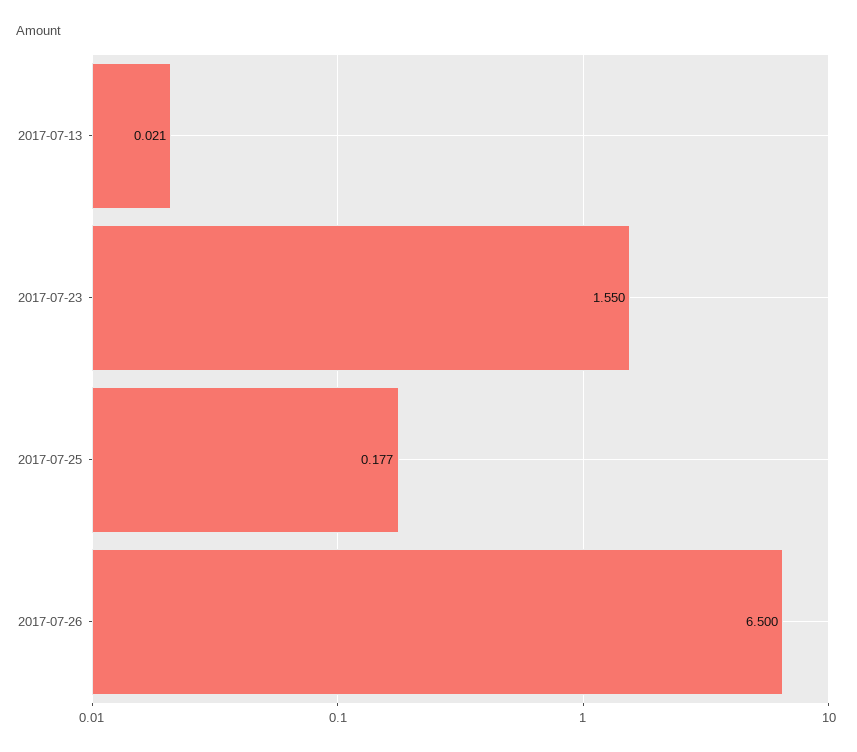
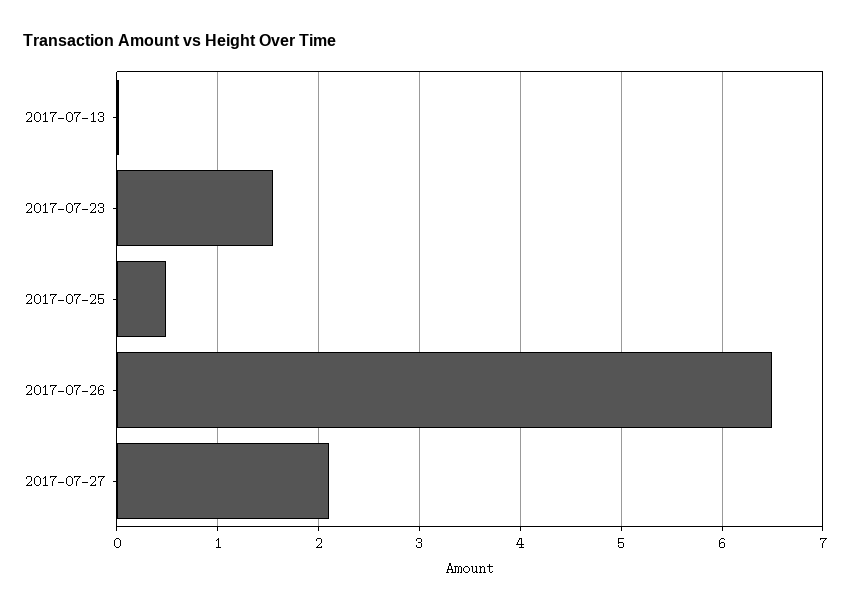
2017-07-25: 0.177 -> 0.5
2017-07-27: none -> 2.1

